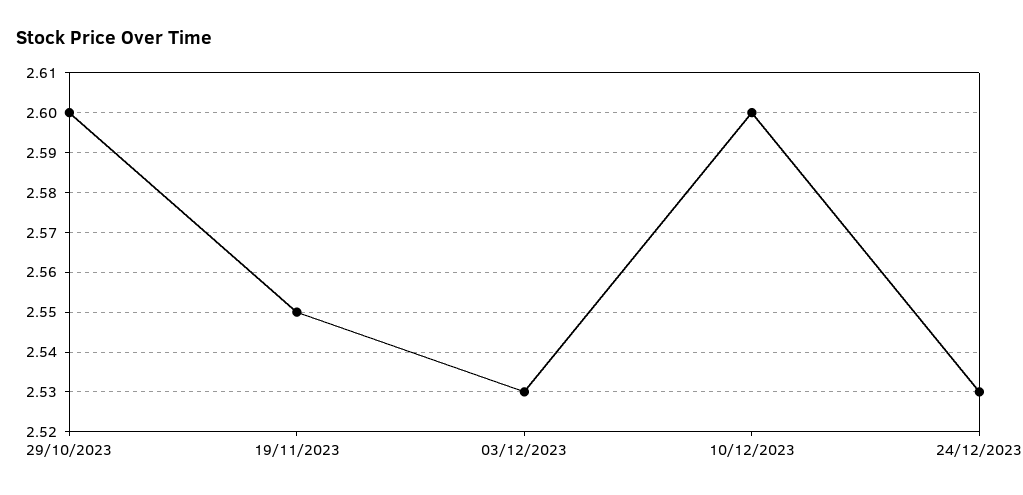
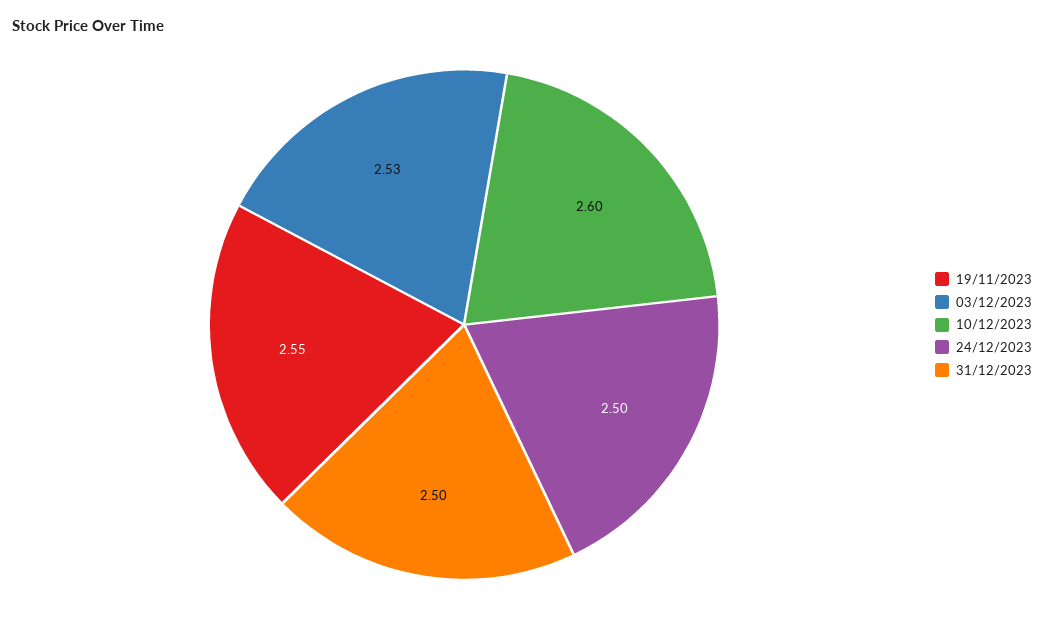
29/10/2023: 2.6 -> none
24/12/2023: 2.53 -> 2.5
31/12/2023: none -> 2.5

